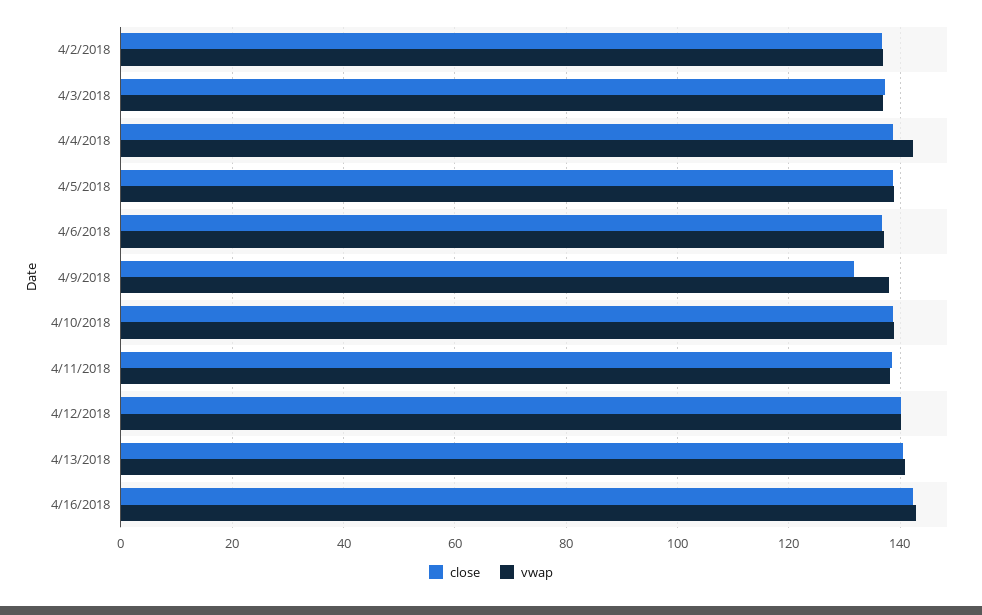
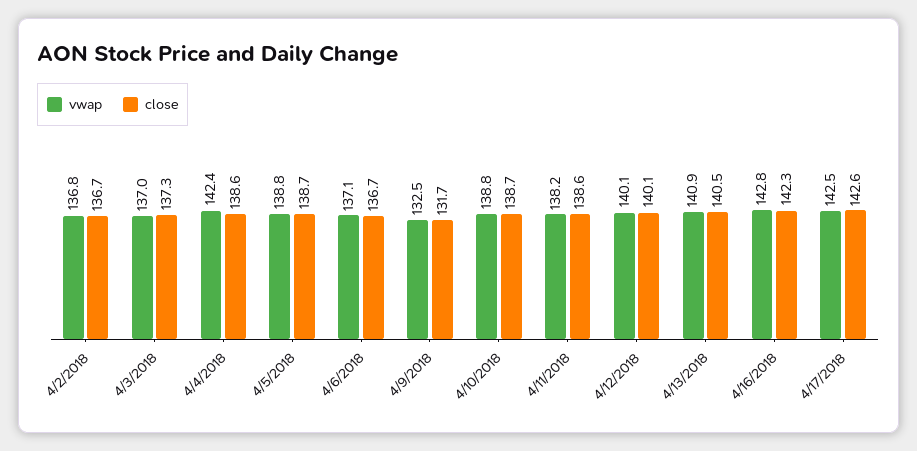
vwap, 4/9/2018: 138 -> 132.5
vwap, 4/17/2018: none -> 142.5
close, 4/17/2018: none -> 142.6

